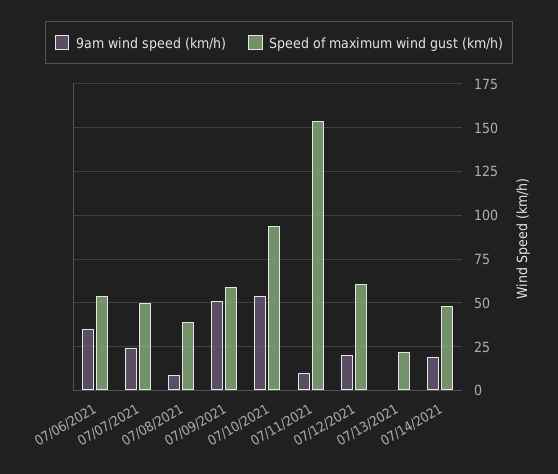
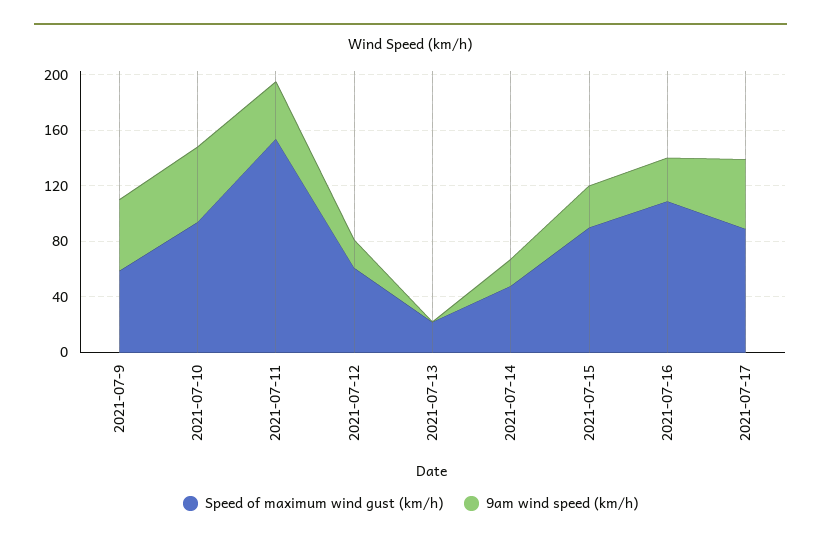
9am wind speed (km/h), 07/06/2021: 35 -> none
Speed of maximum wind gust (km/h), 07/06/2021: 55 -> none
9am wind speed (km/h), 07/07/2021: 25 -> none
Speed of maximum wind gust (km/h), 07/07/2021: 50 -> none
9am wind speed (km/h), 07/08/2021: 10 -> none
Speed of maximum wind gust (km/h), 07/08/2021: 40 -> none
9am wind speed (km/h), 07/11/2021: 10 -> 40
Speed of maximum wind gust (km/h), 2021-07-15: none -> 90
9am wind speed (km/h), 2021-07-15: none -> 30
Speed of maximum wind gust (km/h), 2021-07-16: none -> 110
9am wind speed (km/h), 2021-07-16: none -> 30
Speed of maximum wind gust (km/h), 2021-07-17: none -> 90
9am wind speed (km/h), 2021-07-17: none -> 50

